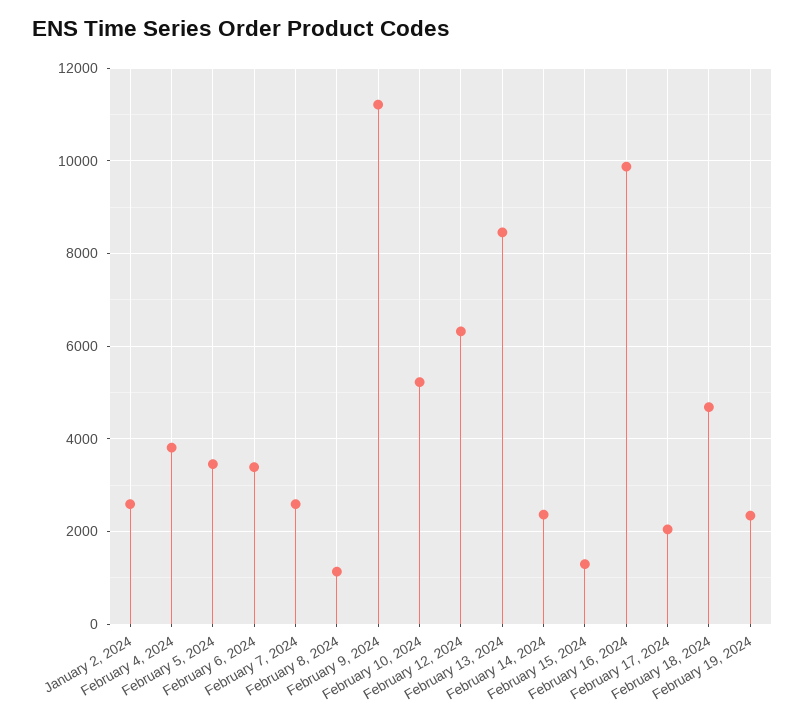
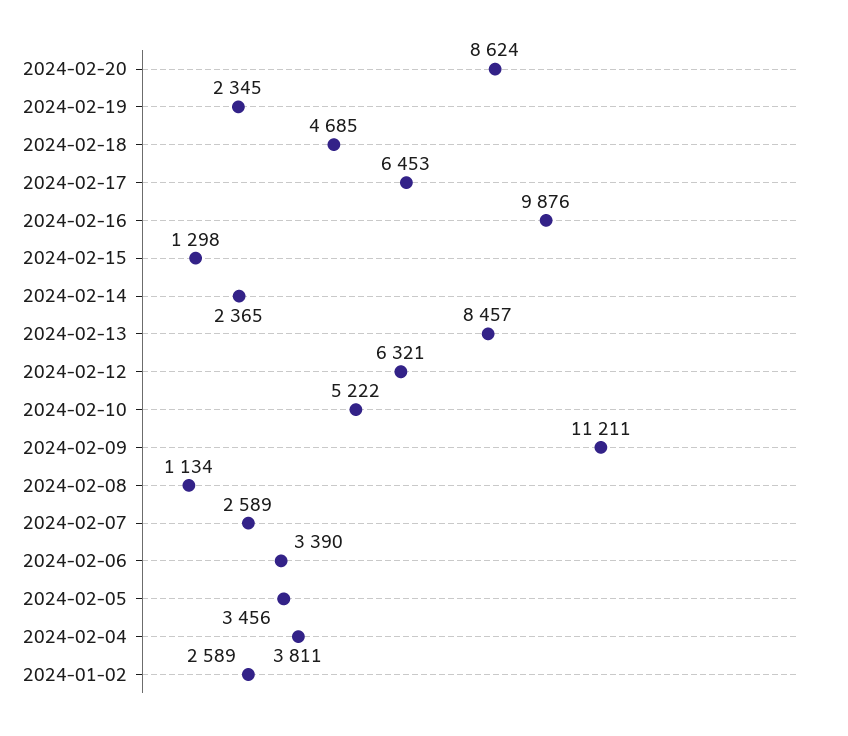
February 17, 2024: 2000 -> 6453
2024-02-20: none -> 8624

